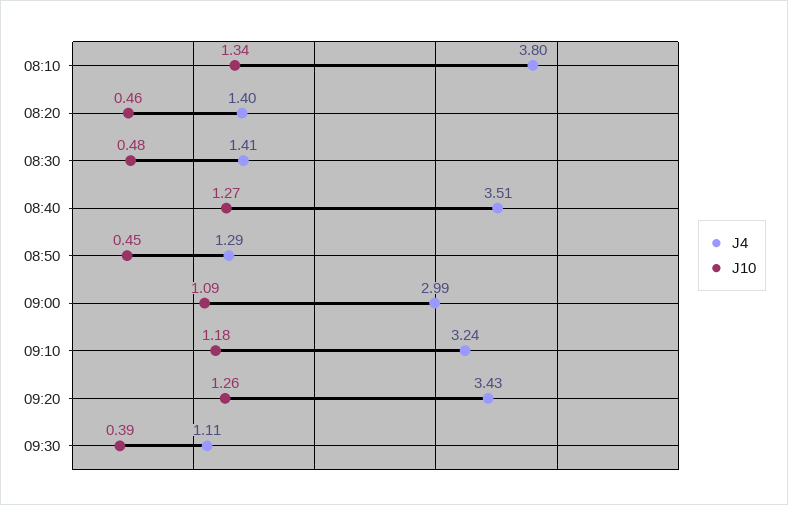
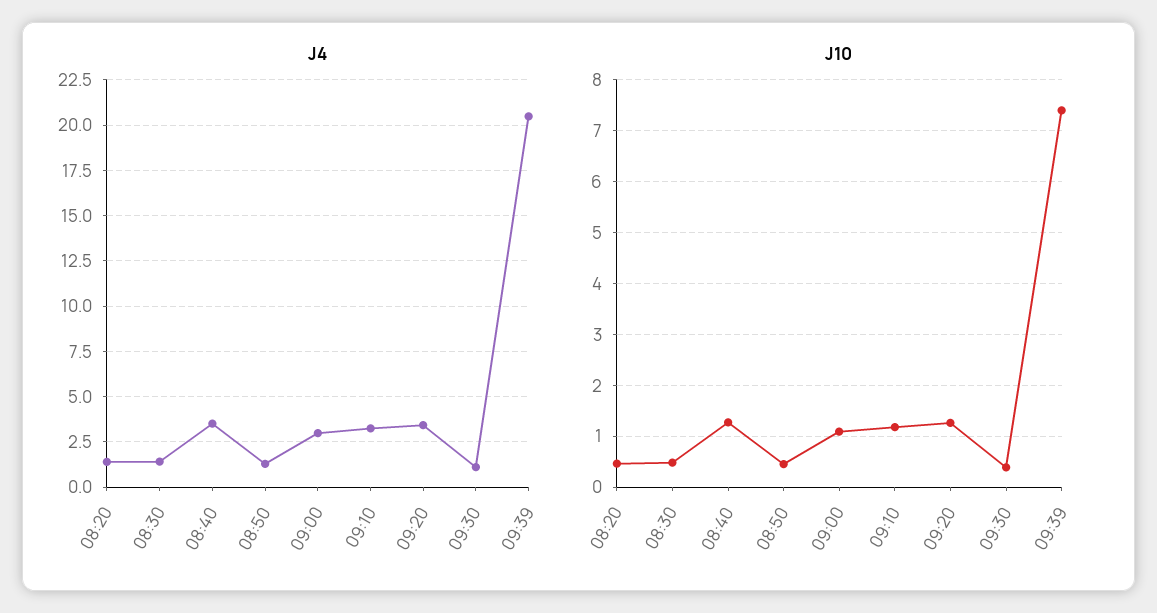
J4, 08:10: 3.8 -> none
J10, 08:10: 1.34 -> none
J4, 09:39: none -> 20.5
J10, 09:39: none -> 7.4

